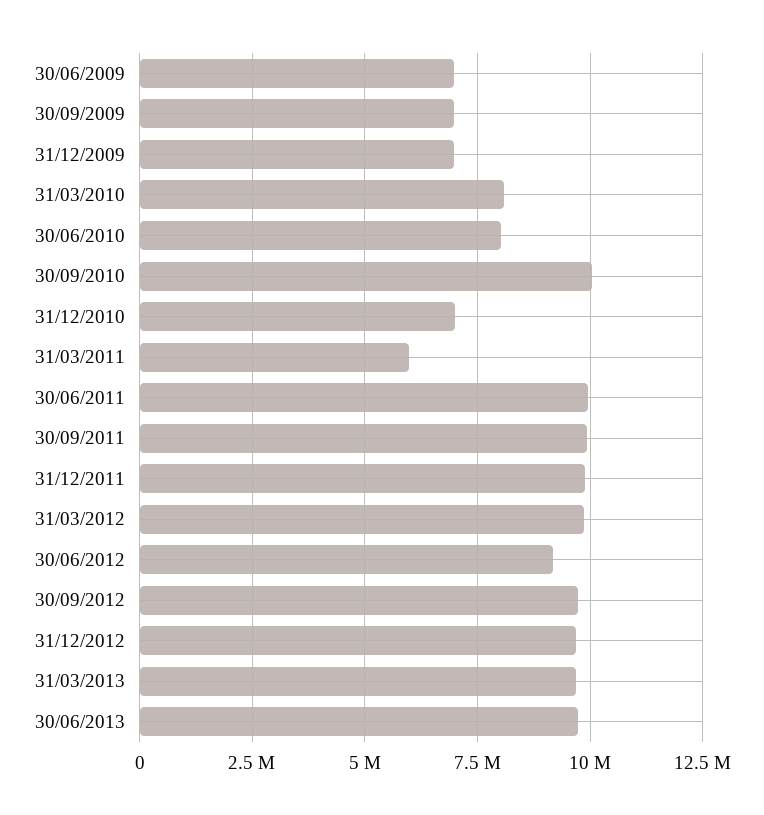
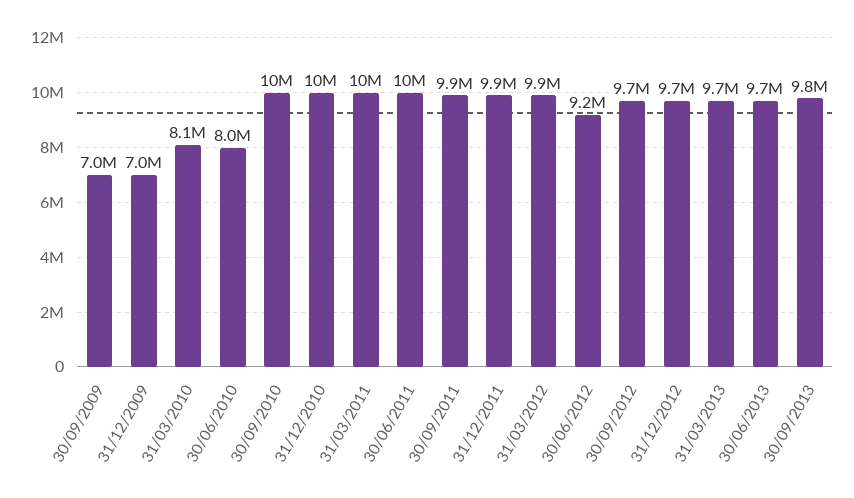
30/06/2009: 7000000 -> none
31/12/2010: 7000000 -> 10000000
31/03/2011: 6000000 -> 10000000
30/09/2013: none -> 9800000

